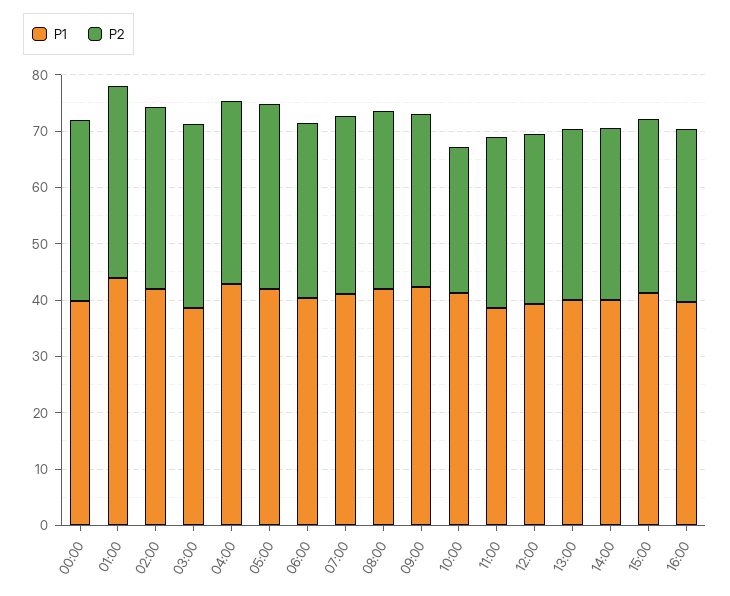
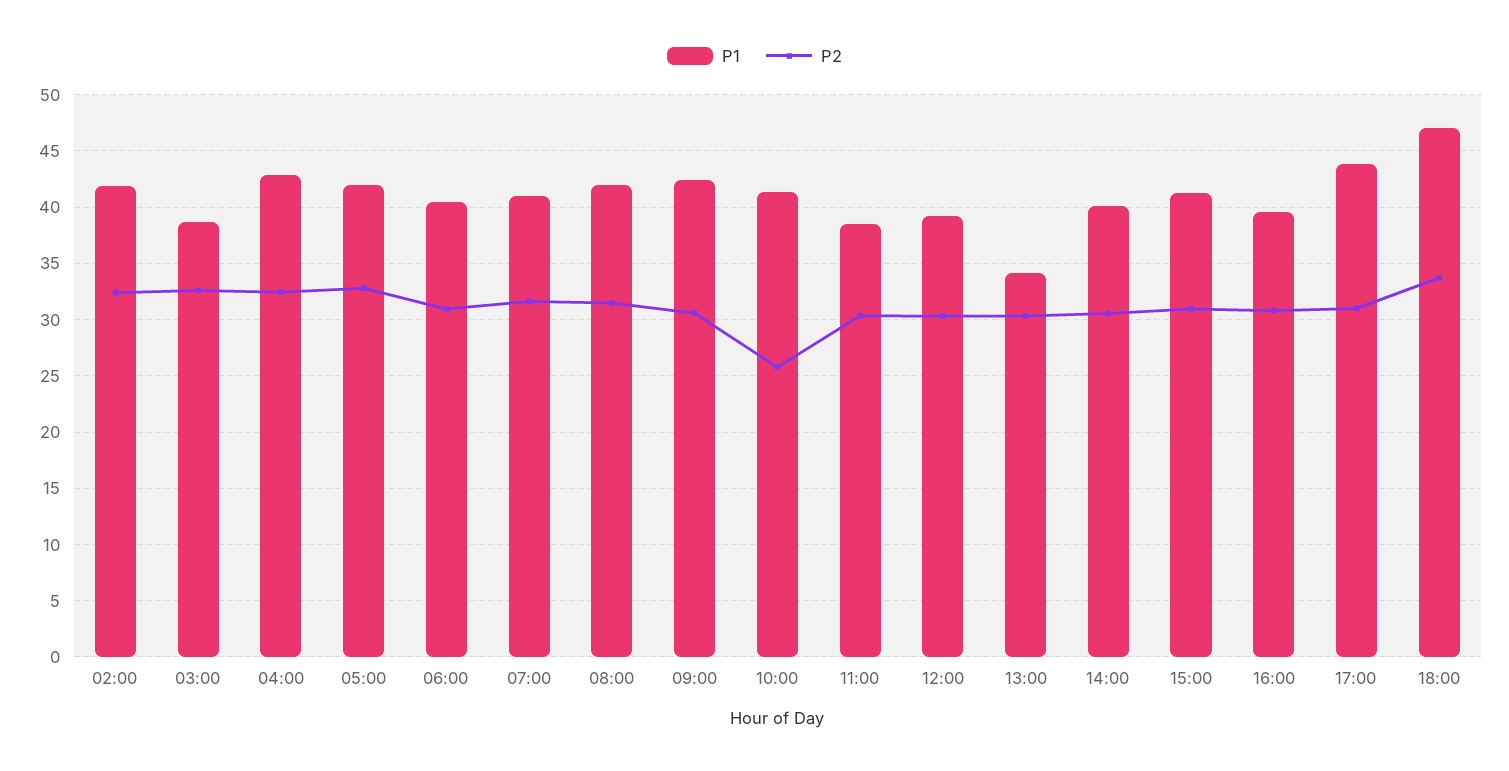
P1, 00:00: 40 -> none
P2, 00:00: 32 -> none
P1, 01:00: 44 -> none
P2, 01:00: 34 -> none
P1, 13:00: 40 -> 34
P1, 17:00: none -> 44
P2, 17:00: none -> 31
P1, 18:00: none -> 47
P2, 18:00: none -> 34

